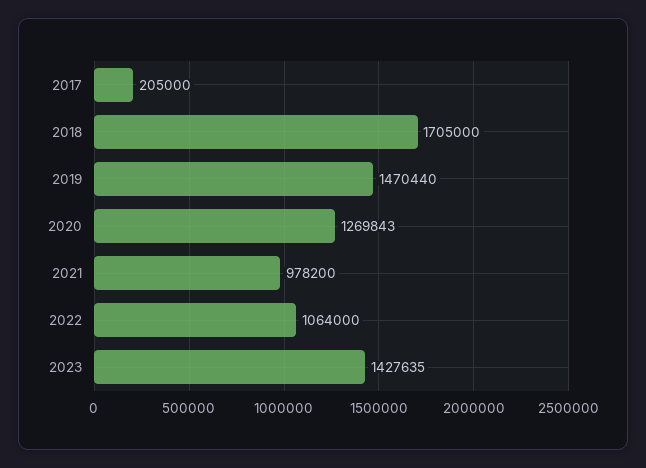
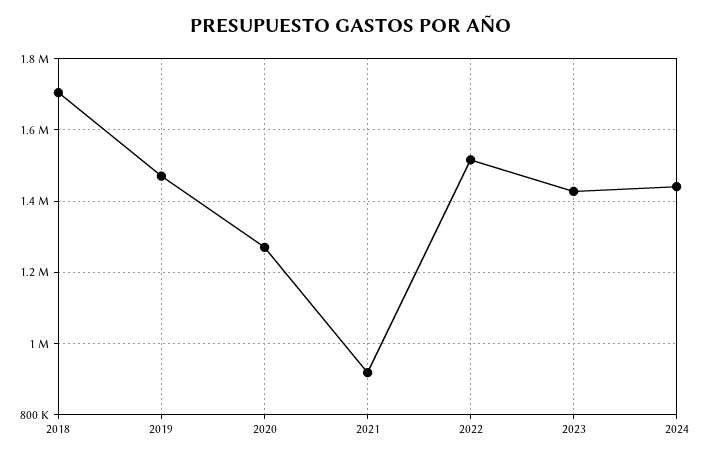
2017: 205000 -> none
2021: 978200 -> 920000
2022: 1064000 -> 1520000
2024: none -> 1440000

